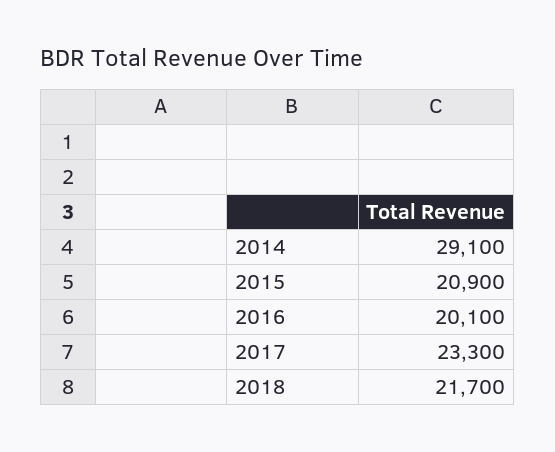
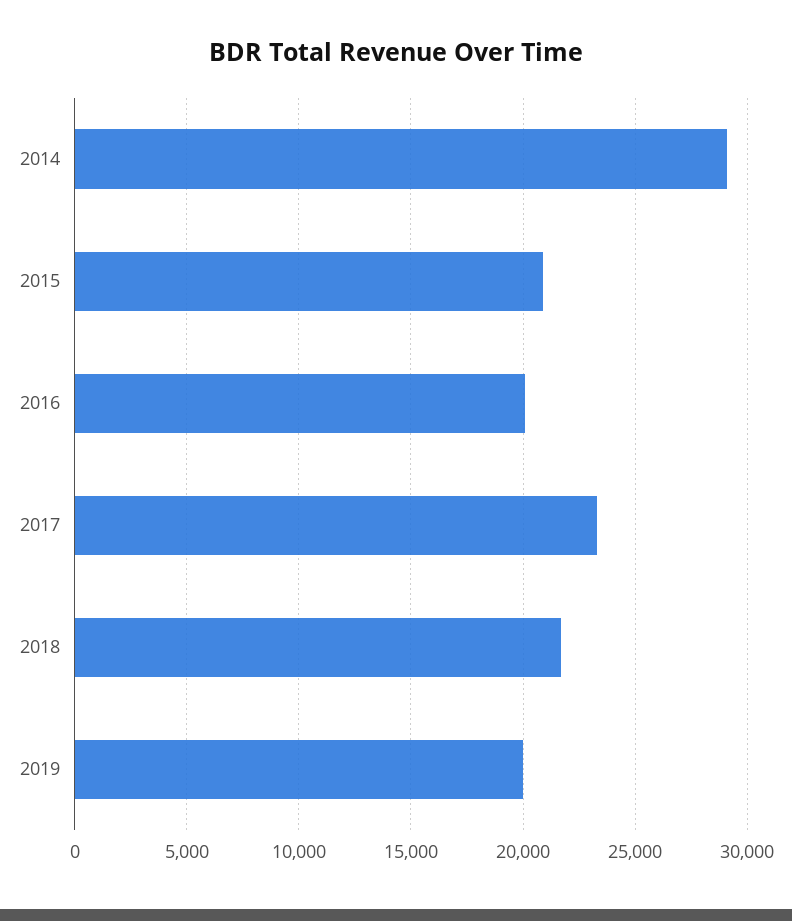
2019: none -> 20000

